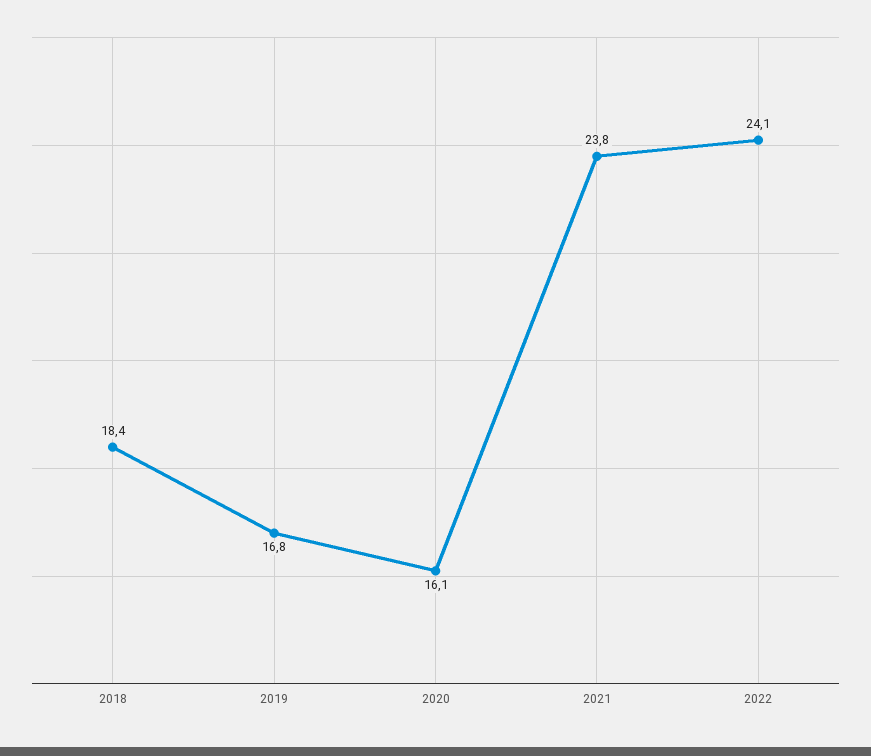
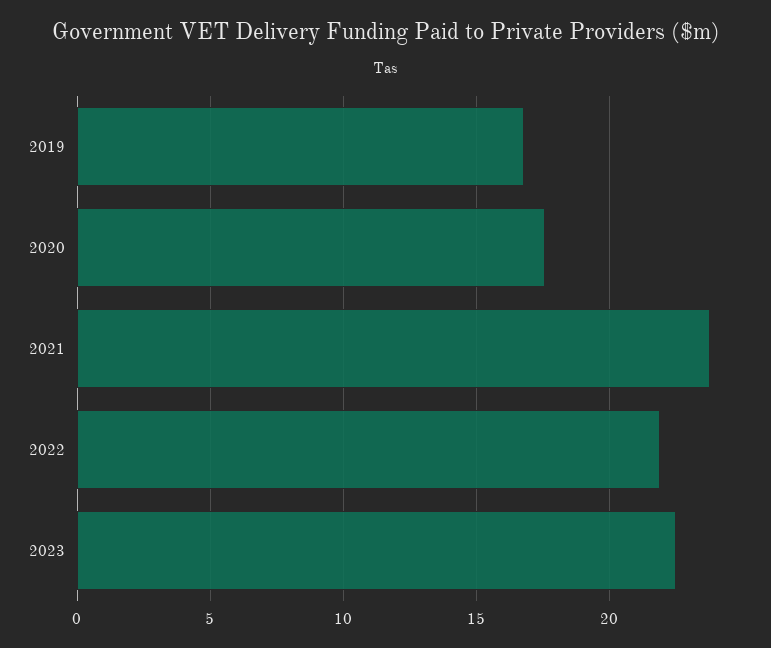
2018: 18.4 -> none
2020: 16.1 -> 17.5
2022: 24.1 -> 22
2023: none -> 22.5

